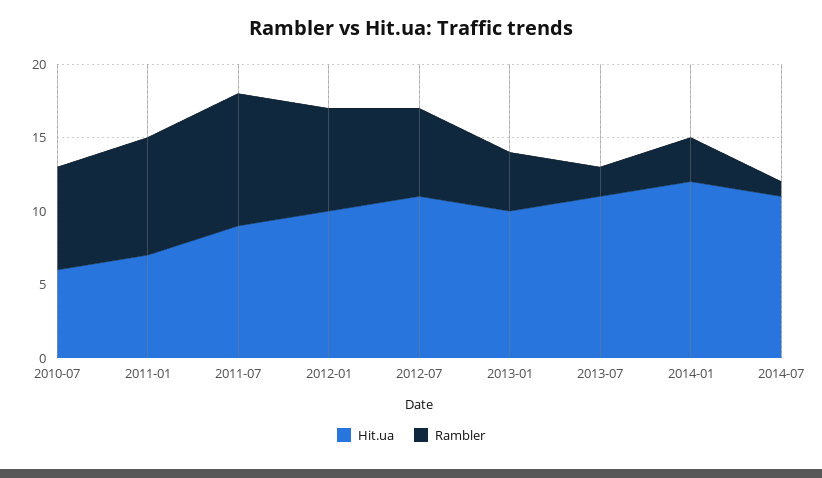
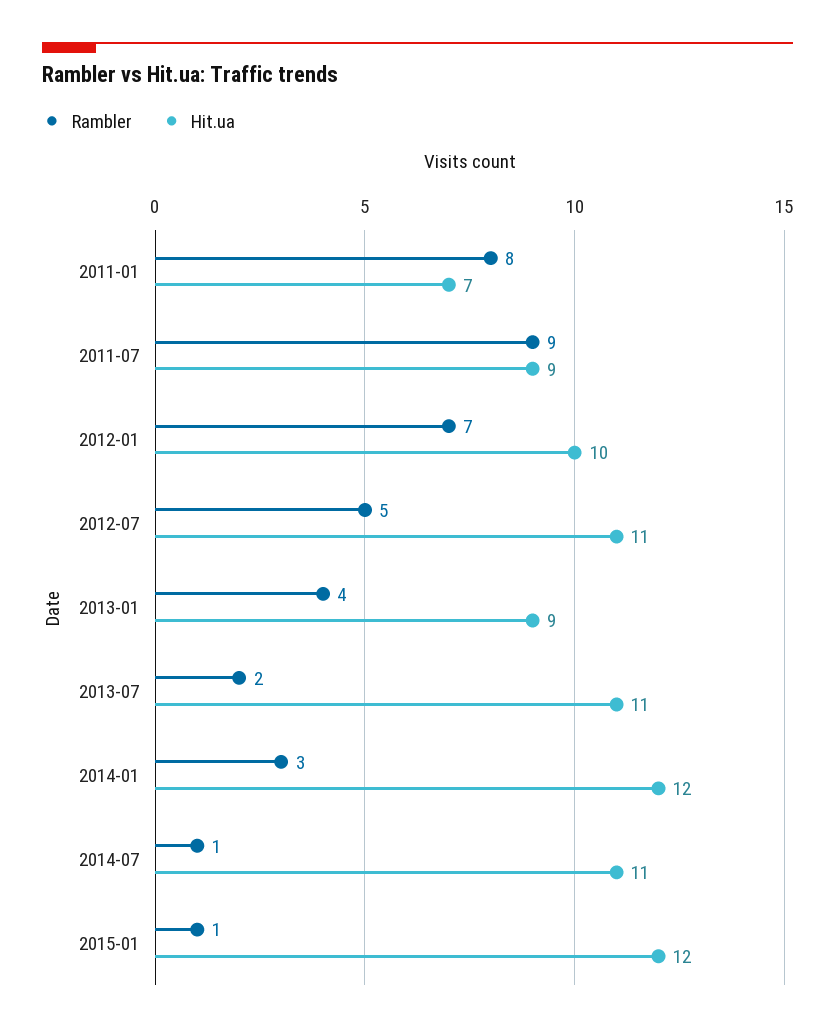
Hit.ua, 2010-07: 6 -> none
Rambler, 2010-07: 7 -> none
Rambler, 2012-07: 6 -> 5
Hit.ua, 2013-01: 10 -> 9
Rambler, 2015-01: none -> 1
Hit.ua, 2015-01: none -> 12

